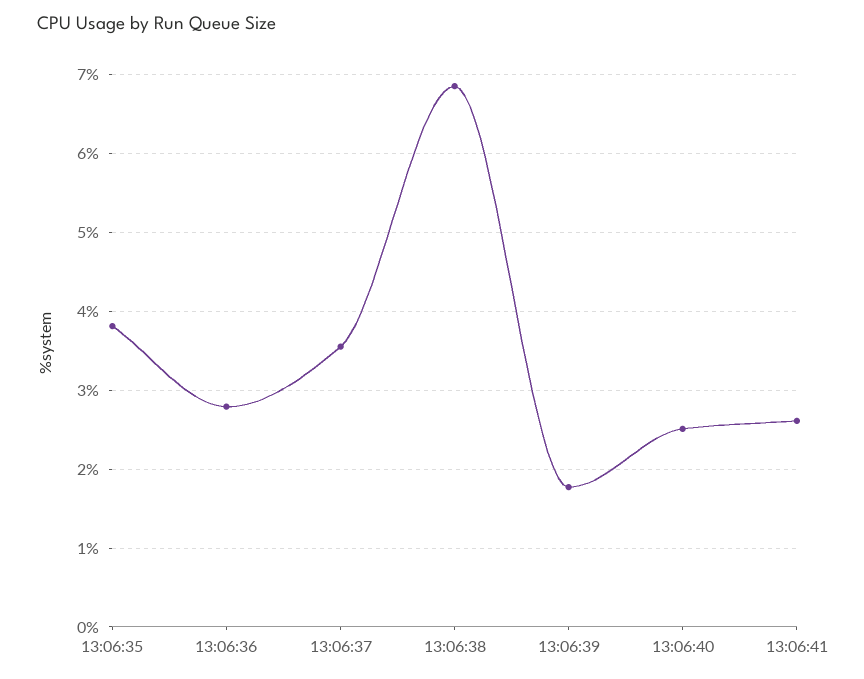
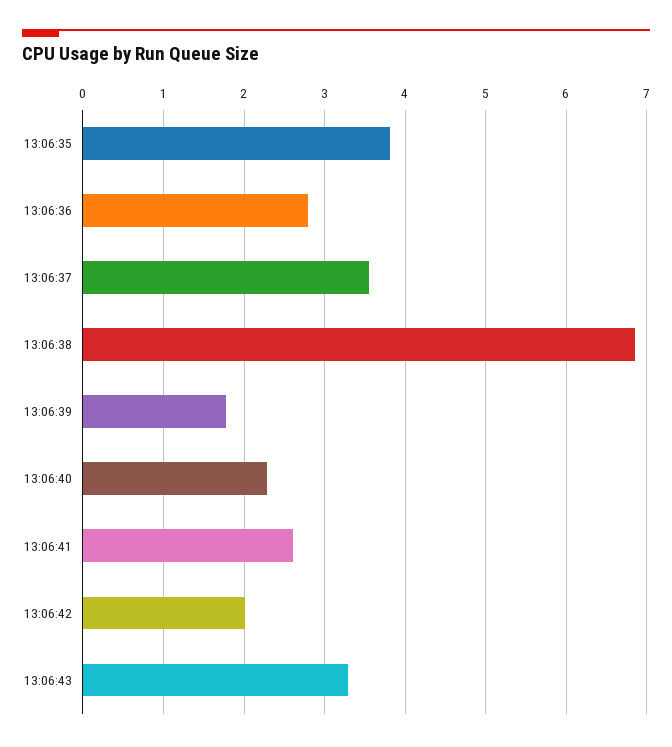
13:06:40: 2.5 -> 2.3
13:06:42: none -> 2
13:06:43: none -> 3.3

